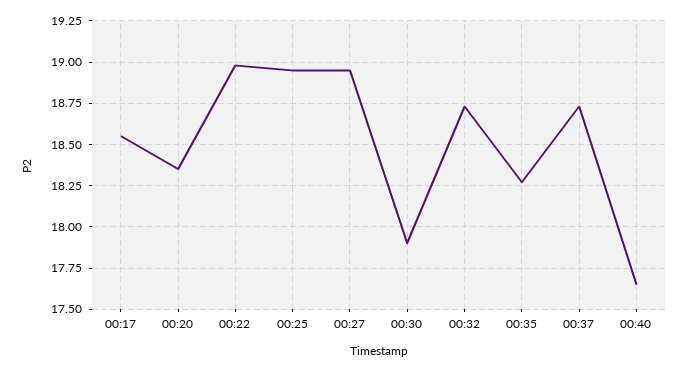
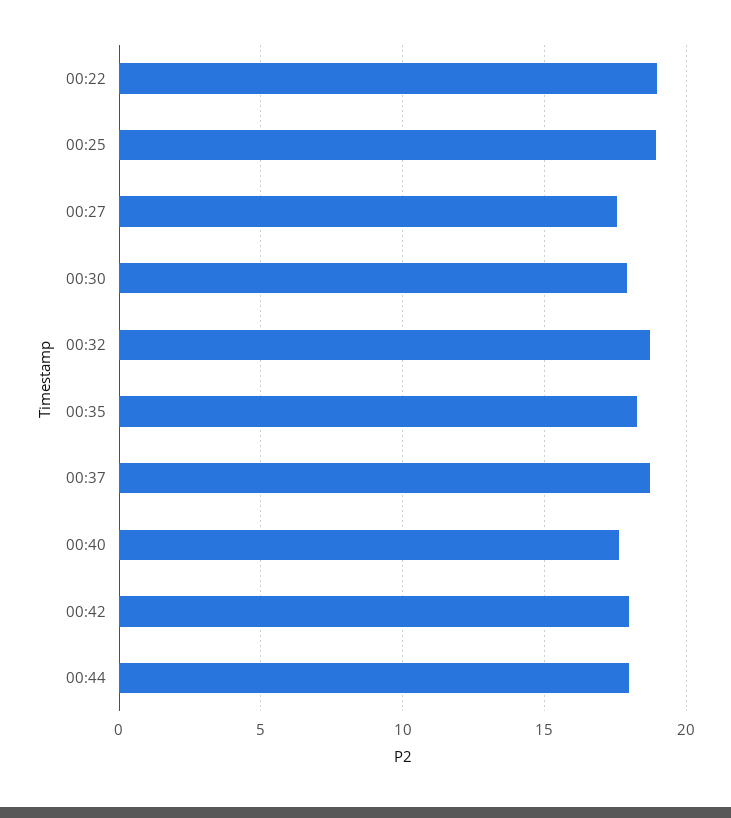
00:17: 18.55 -> none
00:20: 18.35 -> none
00:27: 18.95 -> 17.5
00:42: none -> 18
00:44: none -> 18

